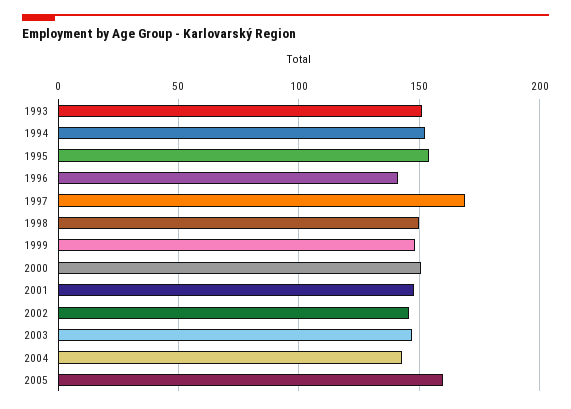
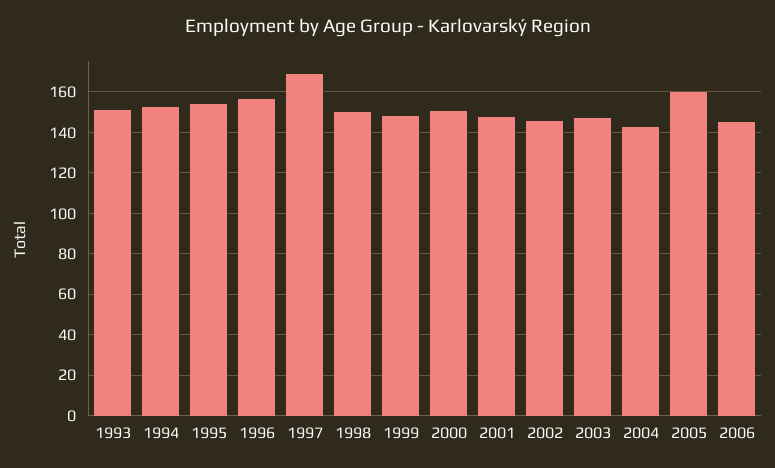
1996: 140 -> 155
2006: none -> 145

